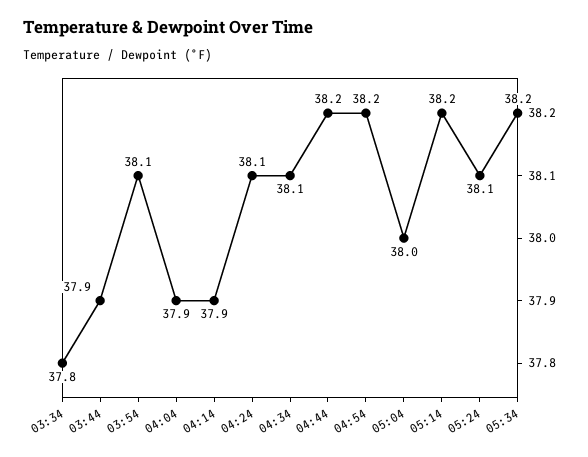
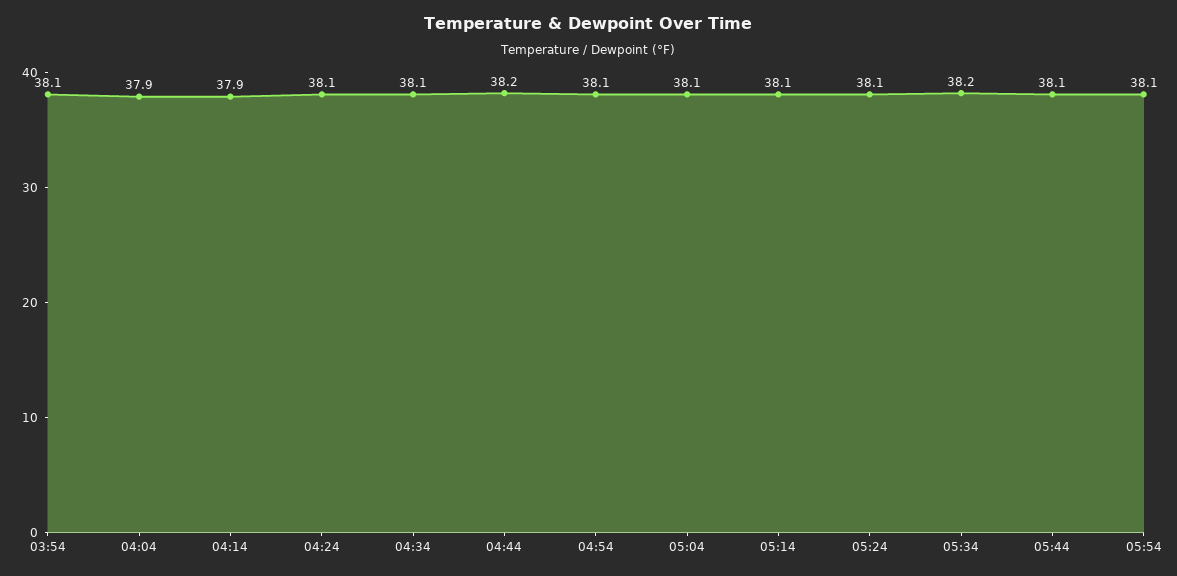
03:34: 37.8 -> none
03:44: 37.9 -> none
04:54: 38.2 -> 38.1
05:04: 38 -> 38.1
05:14: 38.2 -> 38.1
05:44: none -> 38.1
05:54: none -> 38.1

